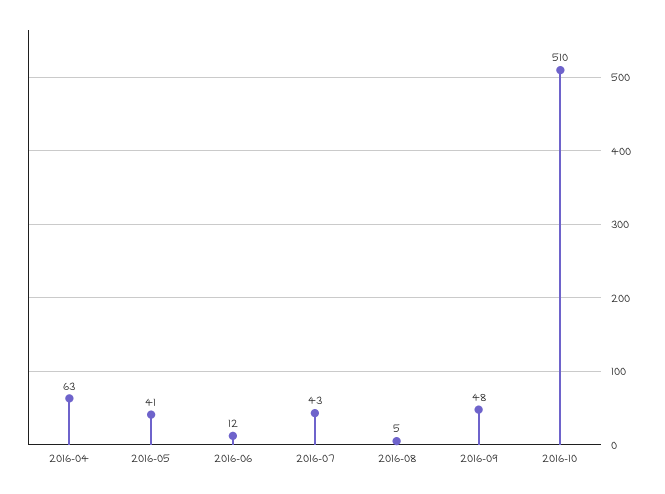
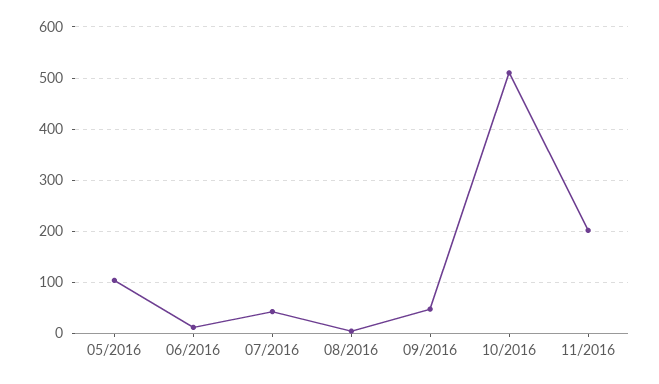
2016-04: 63 -> none
2016-05: 41 -> 100
11/2016: none -> 200

